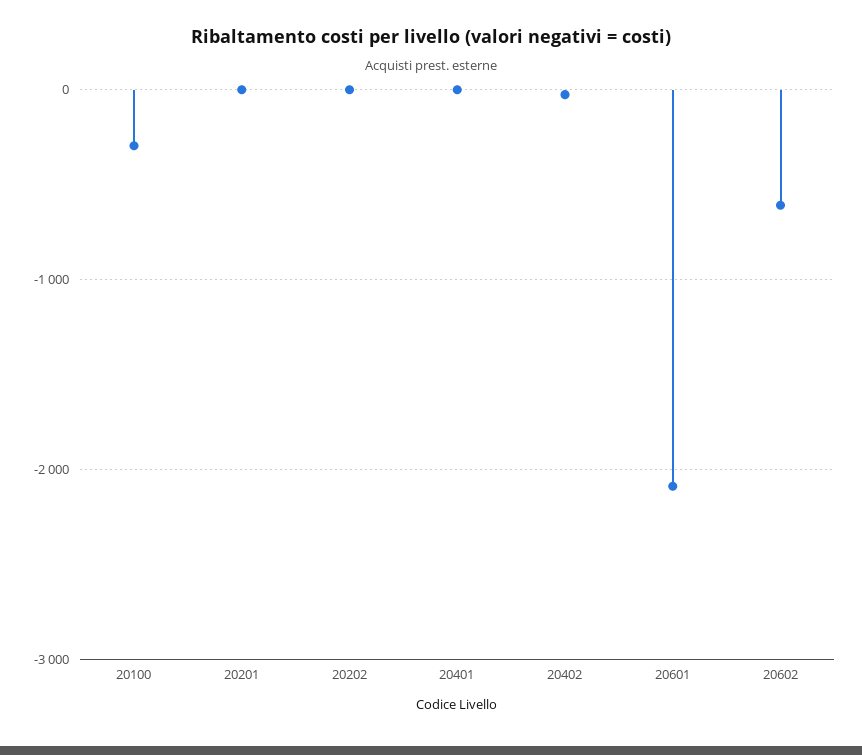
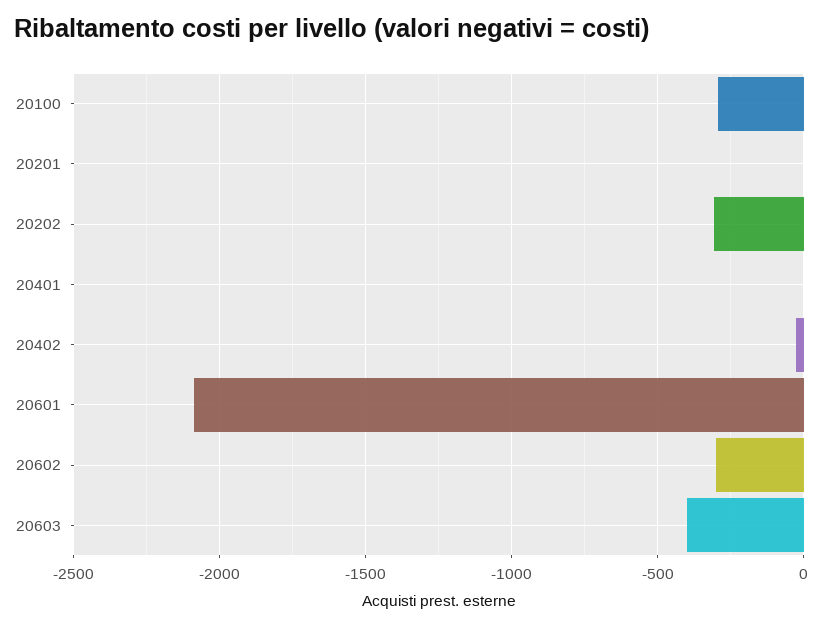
20202: 0 -> -300
20602: -600 -> -300
20603: none -> -400

